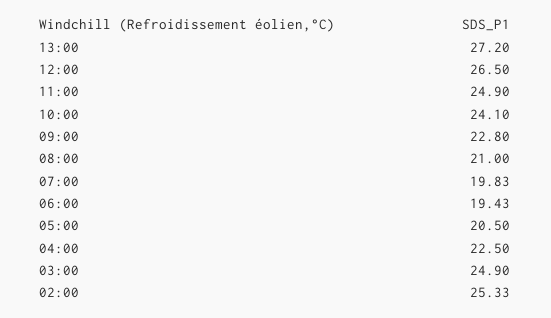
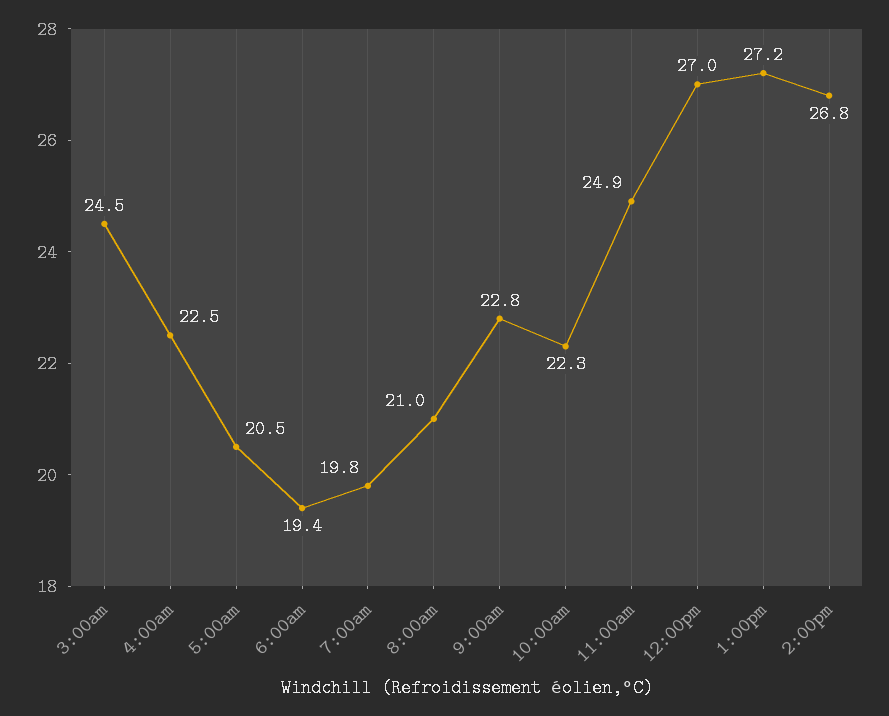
12:00: 26.5 -> 27
10:00: 24.1 -> 22.3
03:00: 24.9 -> 24.5
02:00: 25.33 -> none
2:00pm: none -> 26.8

